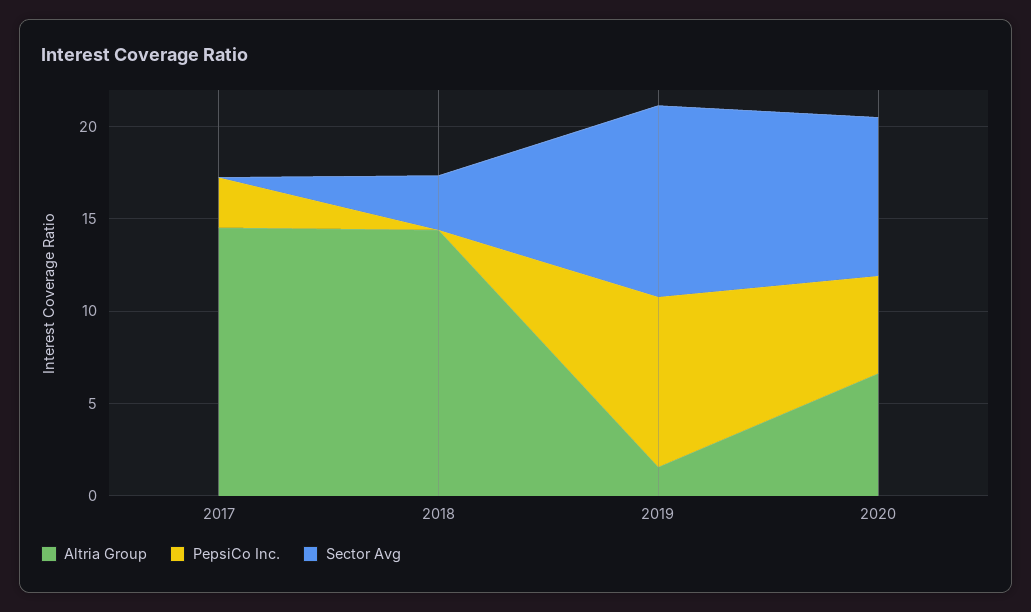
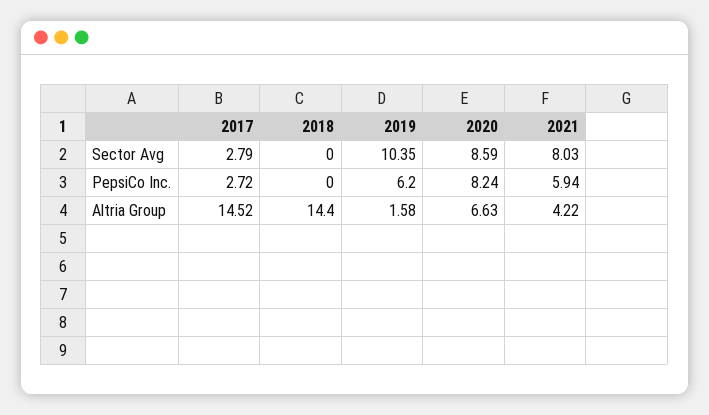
Sector Avg, 2017: 0 -> 2.79
Sector Avg, 2018: 3 -> 0
PepsiCo Inc., 2019: 9 -> 6.2
PepsiCo Inc., 2020: 5 -> 8.24
Sector Avg, 2021: none -> 8.03
PepsiCo Inc., 2021: none -> 5.94
Altria Group, 2021: none -> 4.22

